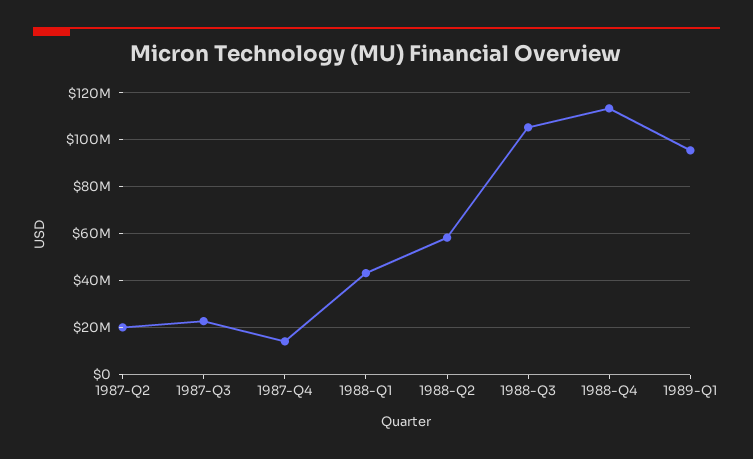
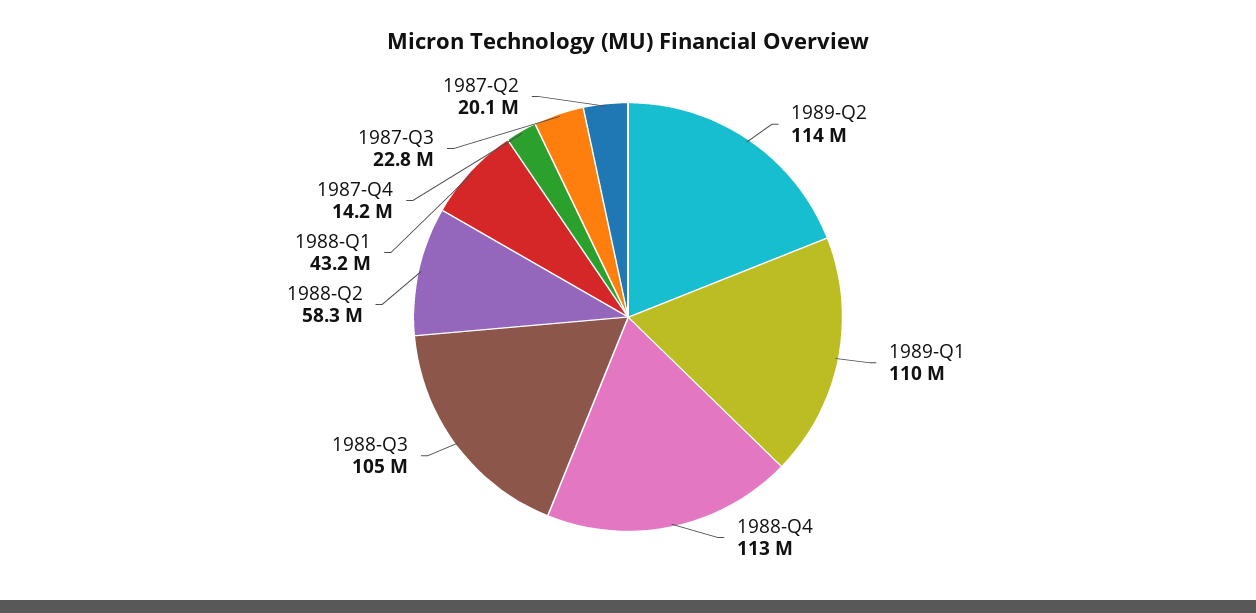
1989-Q1: 95000000 -> 110000000
1989-Q2: none -> 114000000

